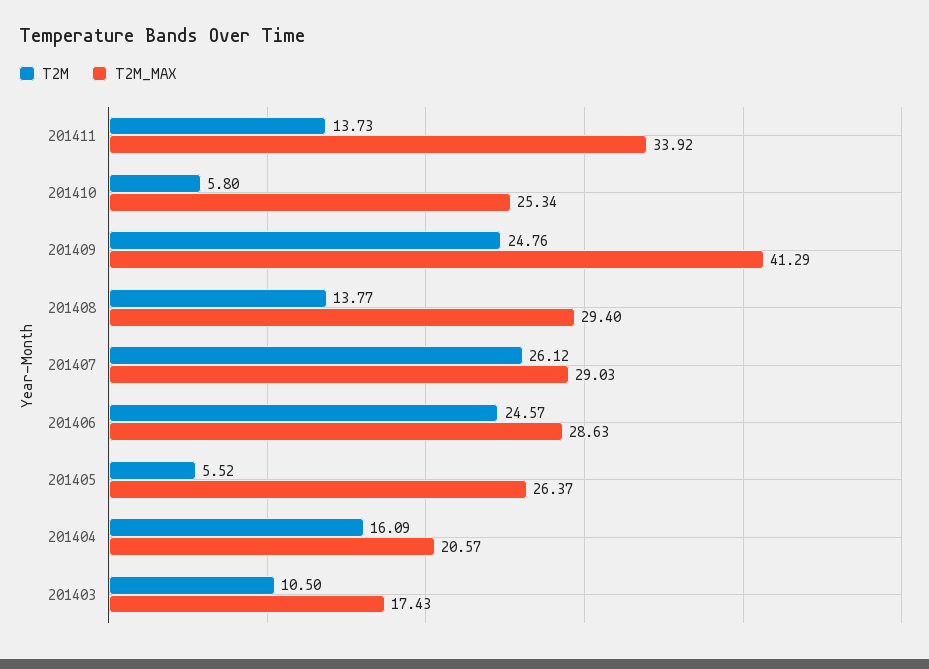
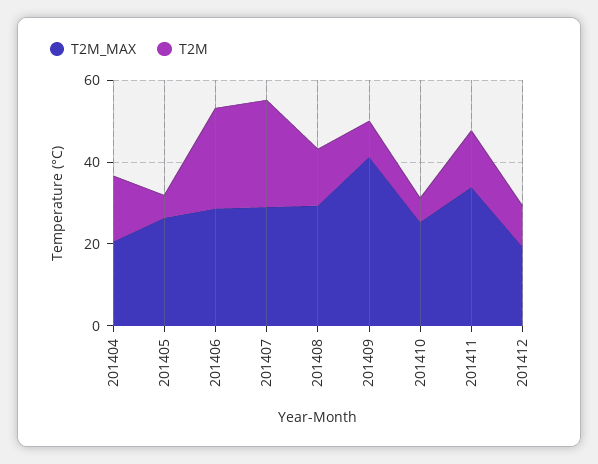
T2M, 201409: 24.76 -> 10
T2M, 201403: 10.5 -> none
T2M_MAX, 201403: 17.43 -> none
T2M_MAX, 201412: none -> 20
T2M, 201412: none -> 10

